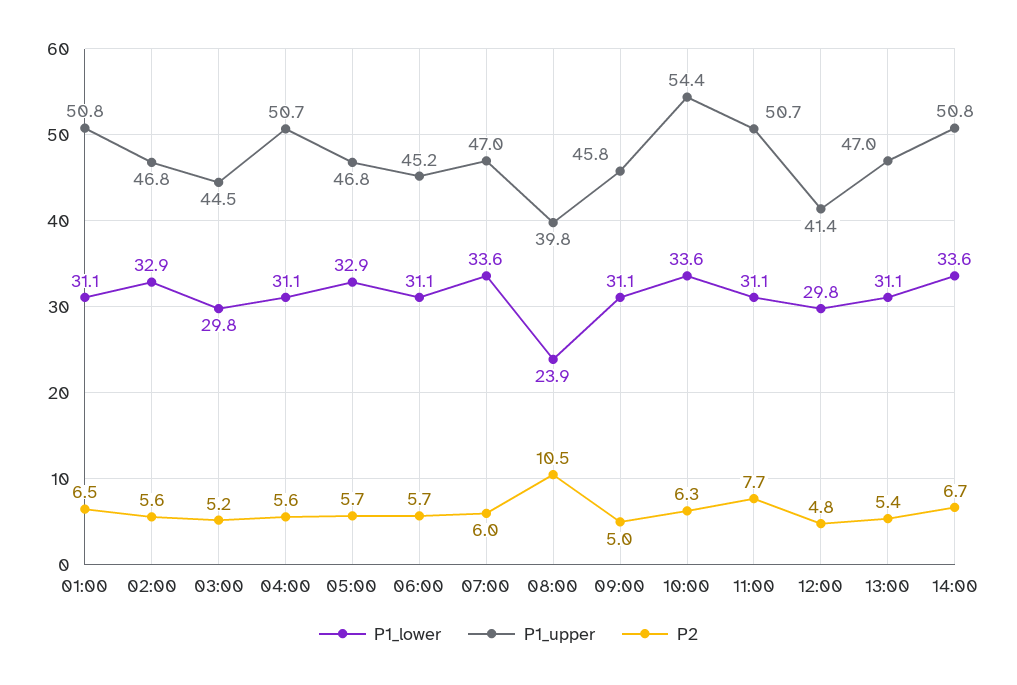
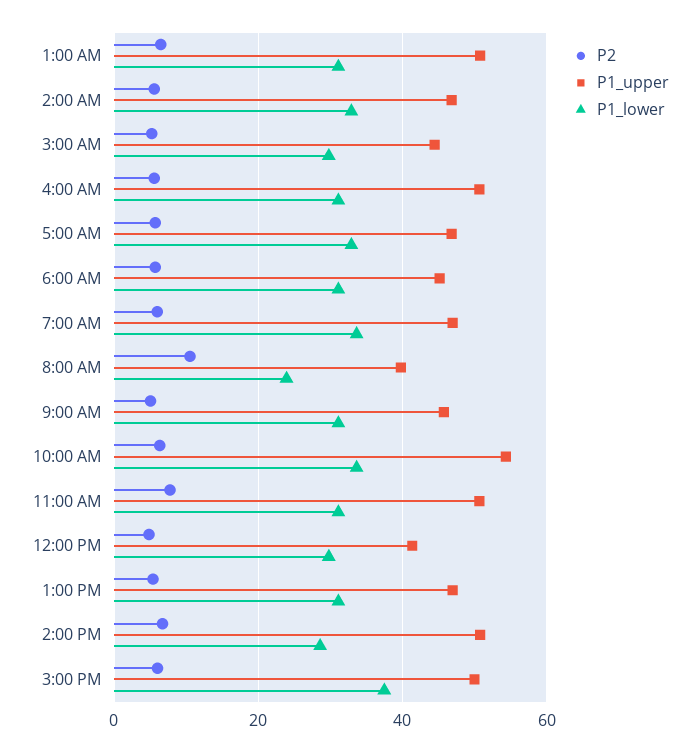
P1_lower, 14:00: 33.6 -> 28
P2, 3:00 PM: none -> 6
P1_upper, 3:00 PM: none -> 50
P1_lower, 3:00 PM: none -> 38

